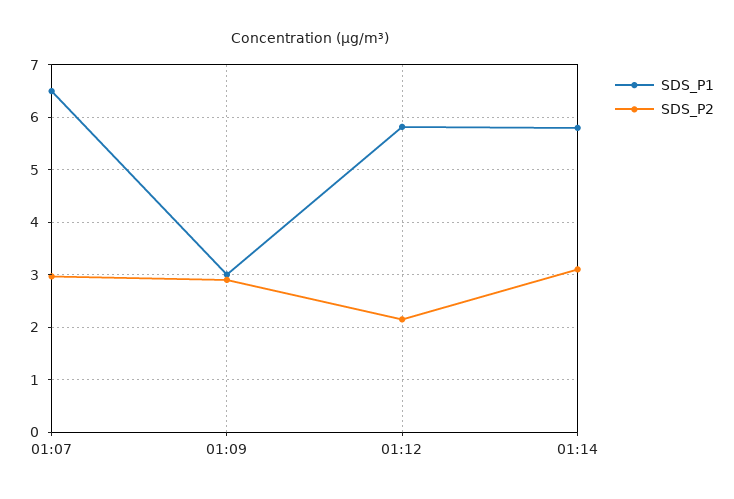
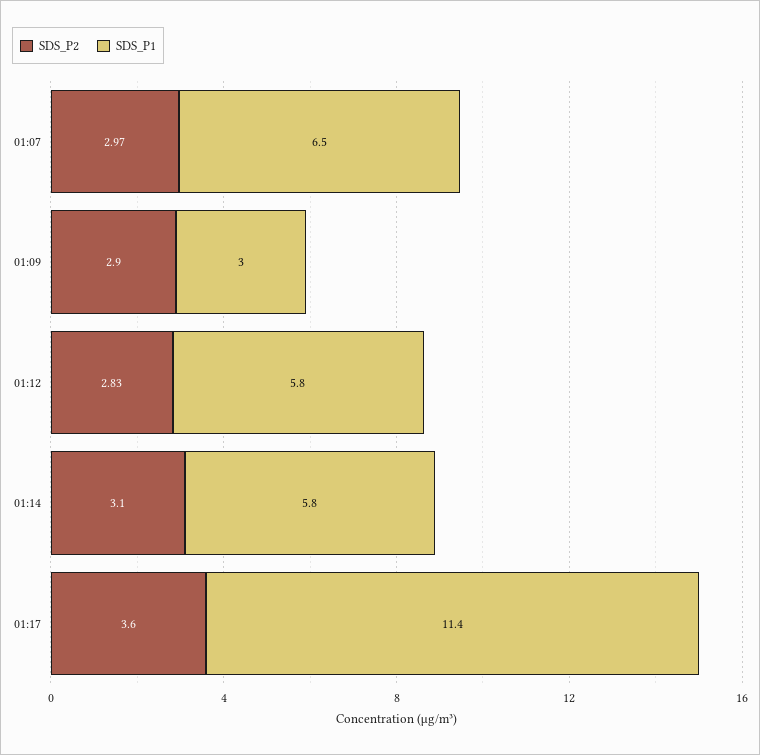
SDS_P2, 01:12: 2.2 -> 2.83
SDS_P2, 01:17: none -> 3.6
SDS_P1, 01:17: none -> 11.4

